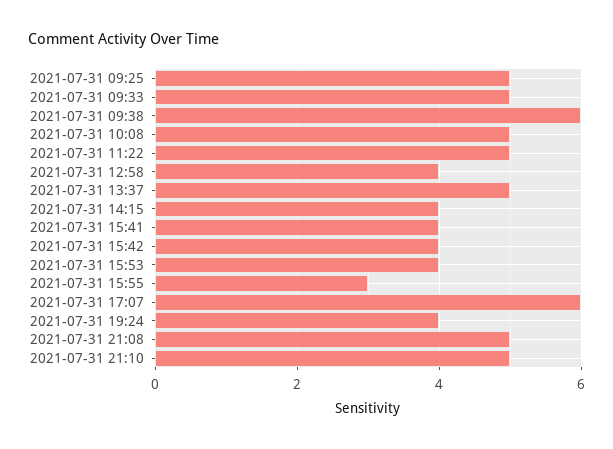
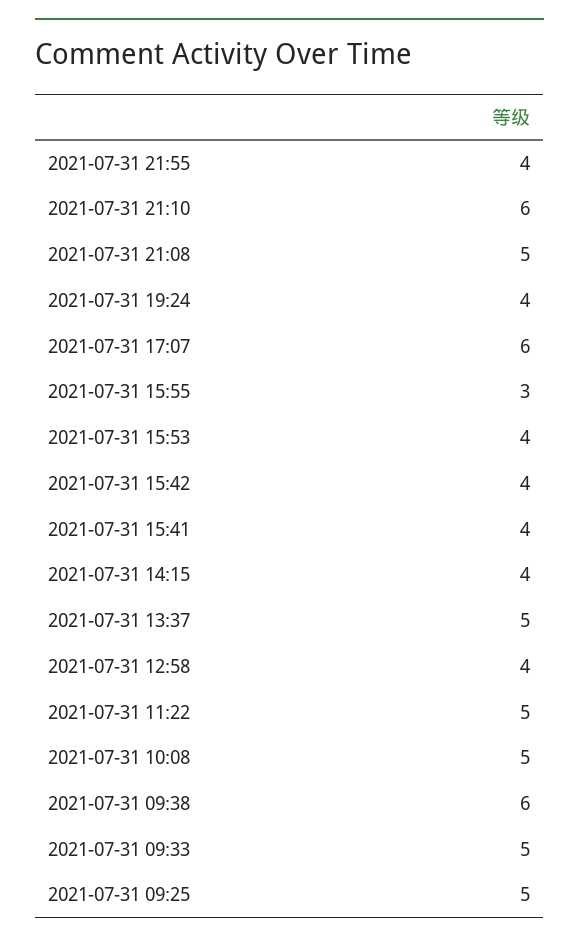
2021-07-31 21:10: 5 -> 6
2021-07-31 21:55: none -> 4

